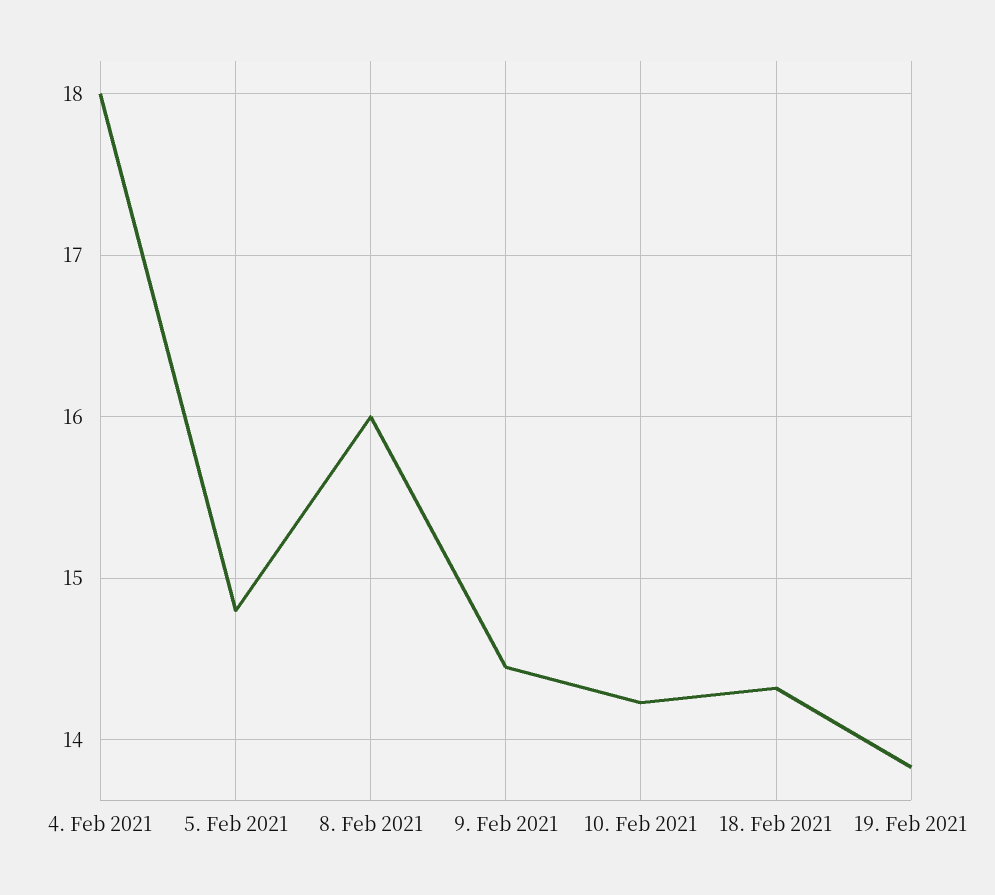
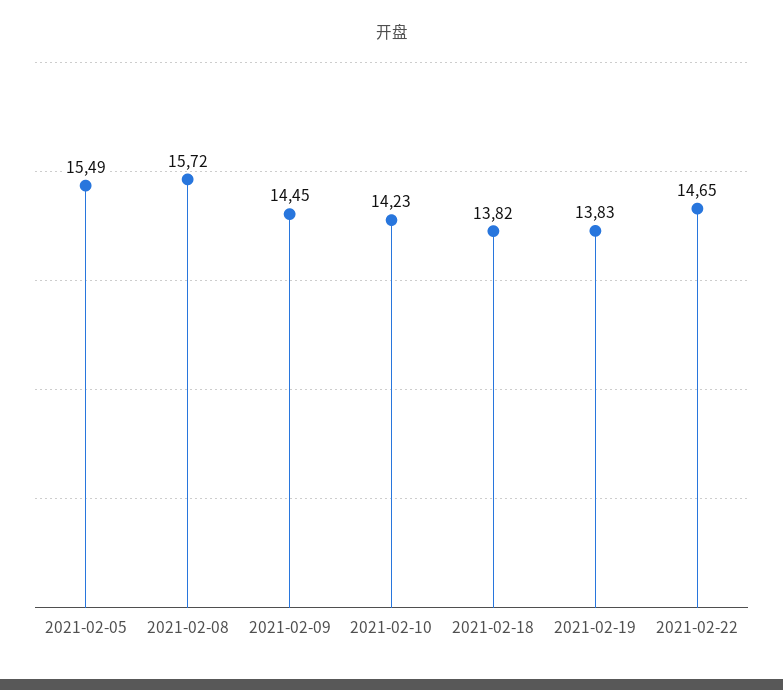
4. Feb 2021: 18 -> none
5. Feb 2021: 14.8 -> 15.49
8. Feb 2021: 16 -> 15.72
18. Feb 2021: 14.3 -> 13.82
2021-02-22: none -> 14.65

